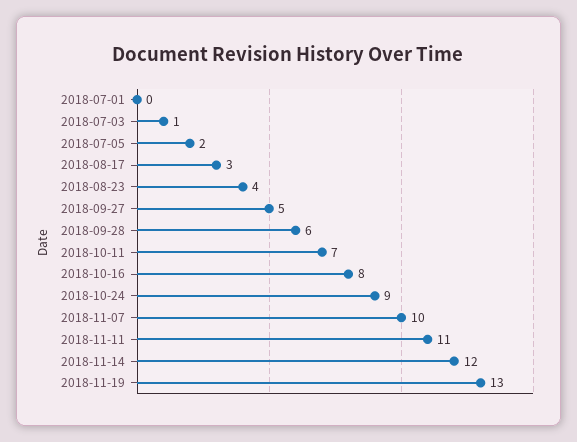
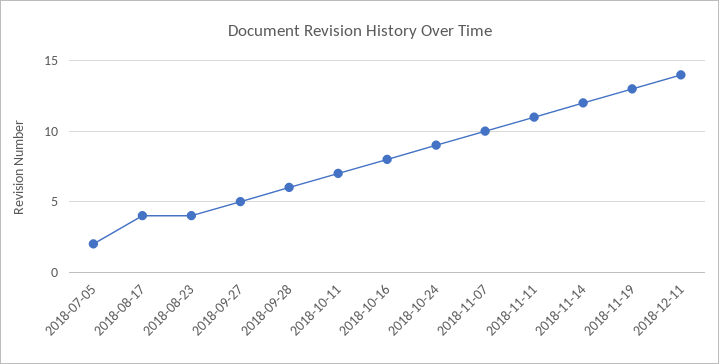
2018-07-01: 0 -> none
2018-07-03: 1 -> none
2018-08-17: 3 -> 4
2018-12-11: none -> 14

